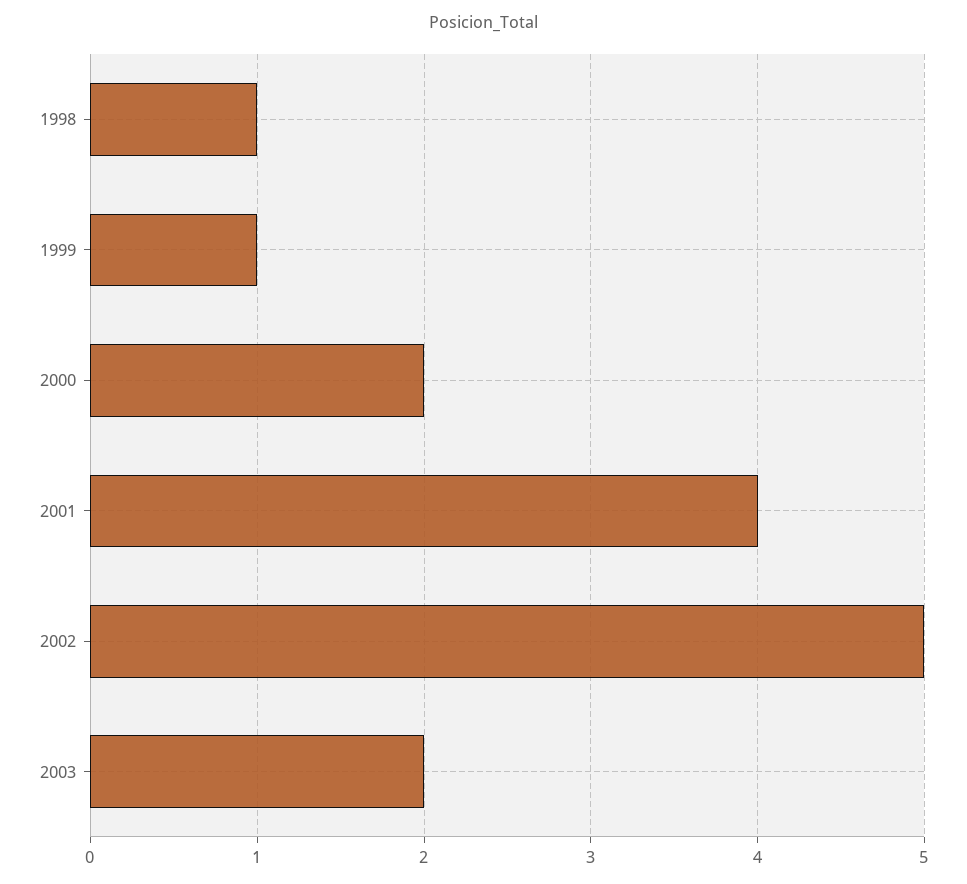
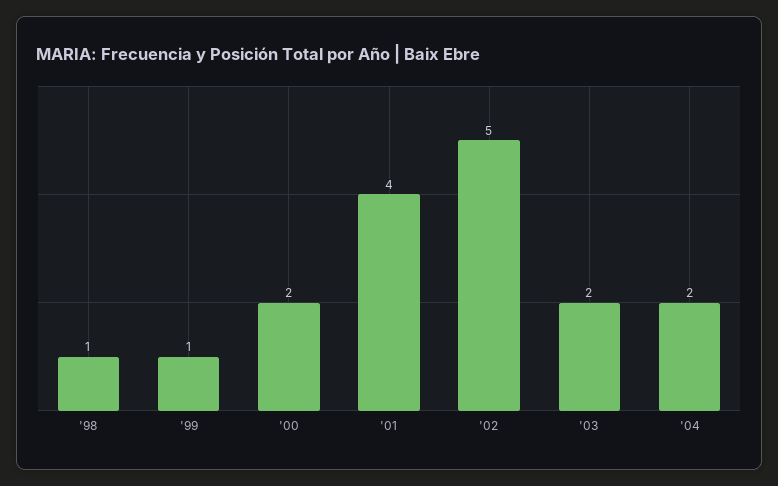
'04: none -> 2

